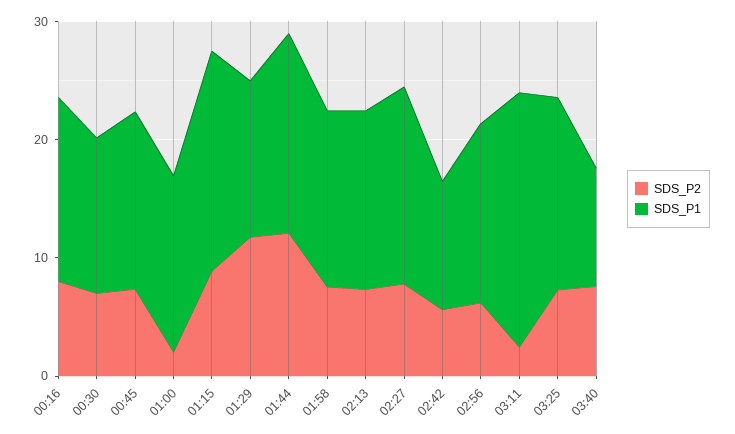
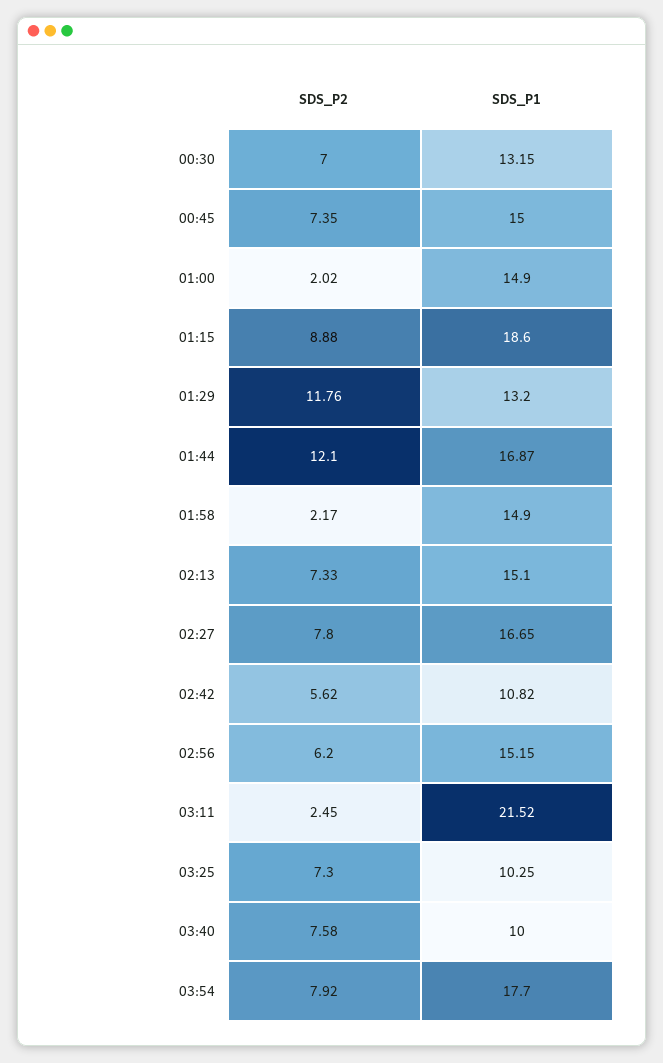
SDS_P2, 00:16: 8 -> none
SDS_P1, 00:16: 16 -> none
SDS_P2, 01:58: 8 -> 2.17
SDS_P1, 03:25: 16 -> 10.25
SDS_P2, 03:54: none -> 7.92
SDS_P1, 03:54: none -> 17.7

